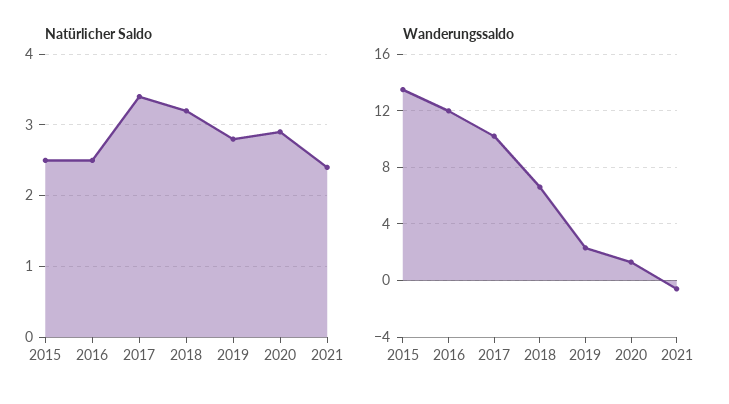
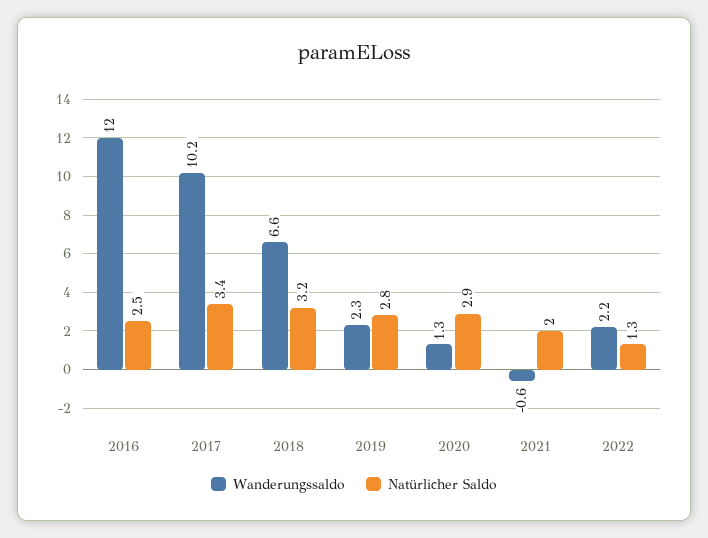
Natürlicher Saldo, 2015: 2.5 -> none
Natürlicher Saldo, 2021: 2.4 -> 2
Wanderungssaldo, 2015: 13.5 -> none
Wanderungssaldo, 2022: none -> 2.2
Natürlicher Saldo, 2022: none -> 1.3

